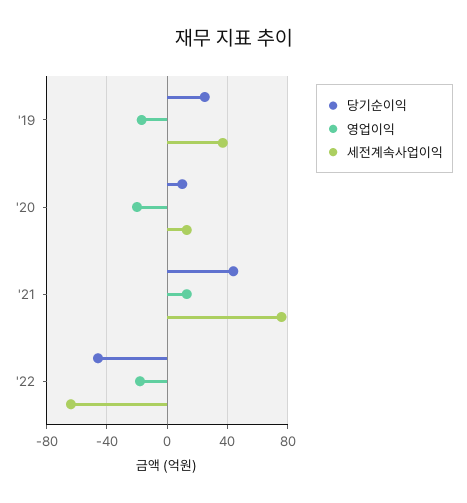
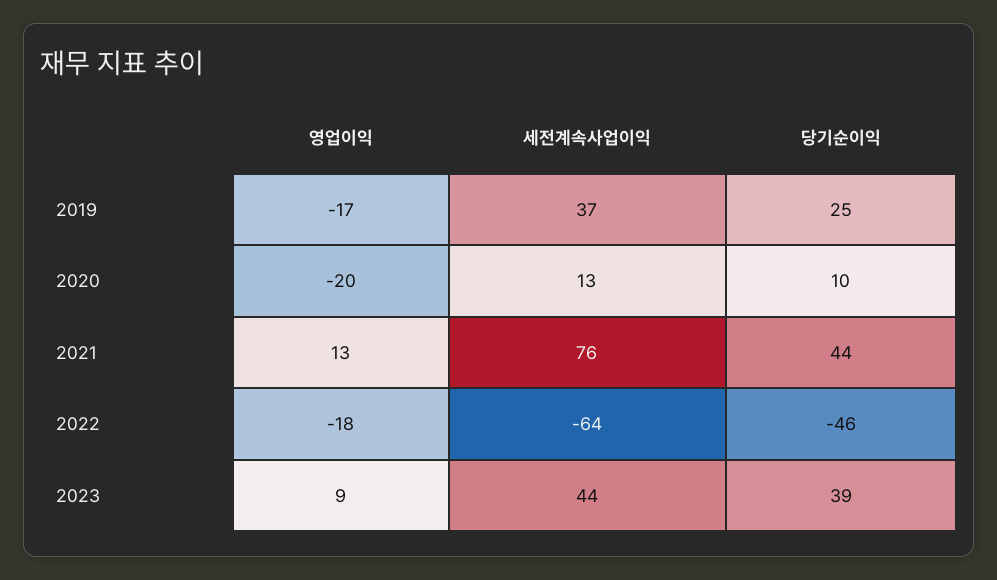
영업이익, 2023: none -> 9
세전계속사업이익, 2023: none -> 44
당기순이익, 2023: none -> 39

